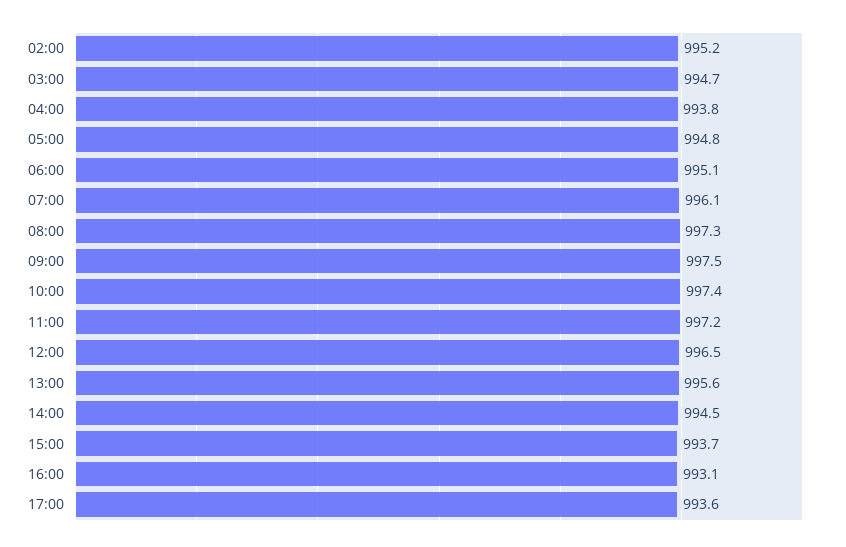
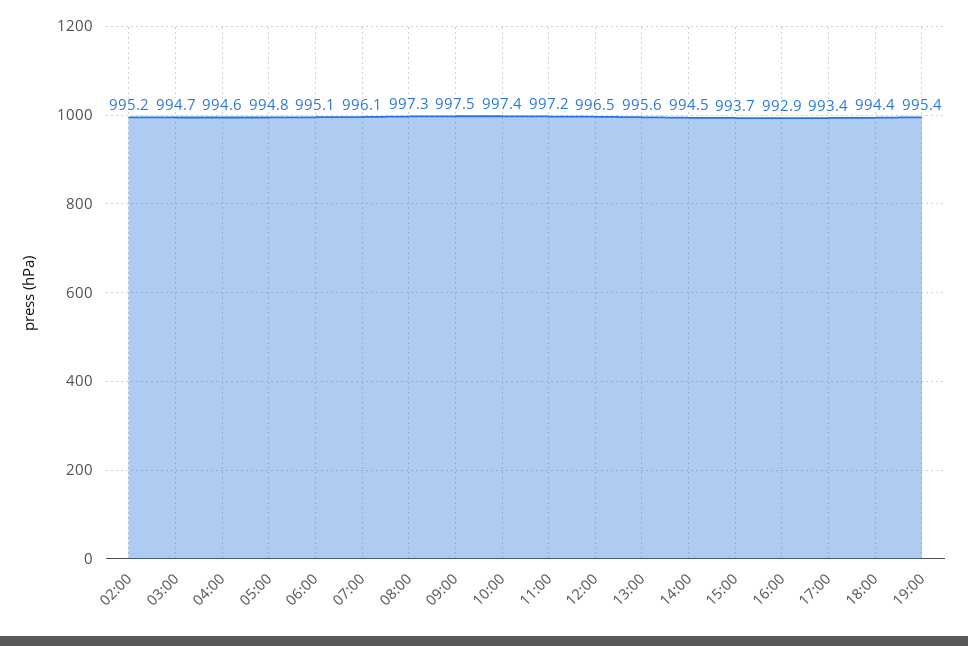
04:00: 993.8 -> 994.6
16:00: 993.1 -> 992.9
17:00: 993.6 -> 993.4
18:00: none -> 994.4
19:00: none -> 995.4

